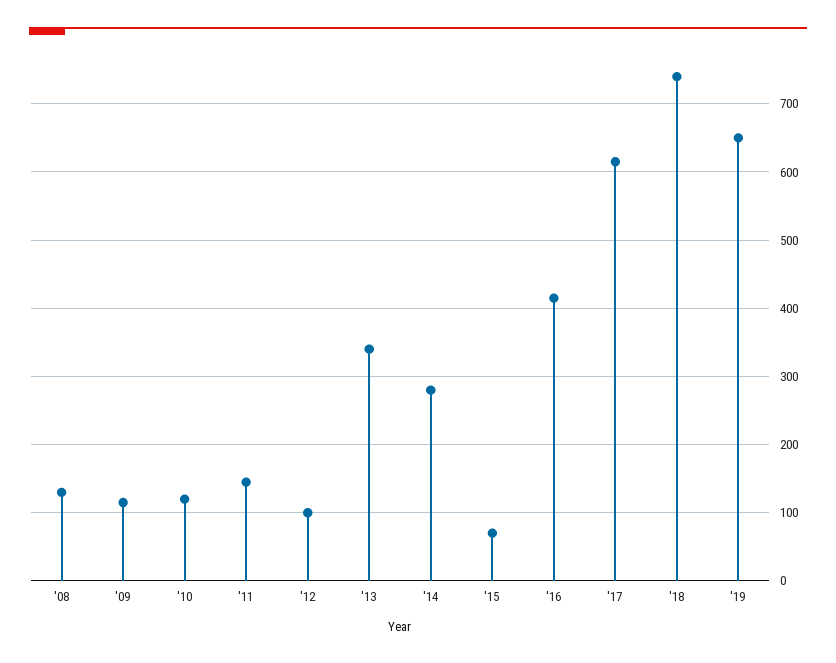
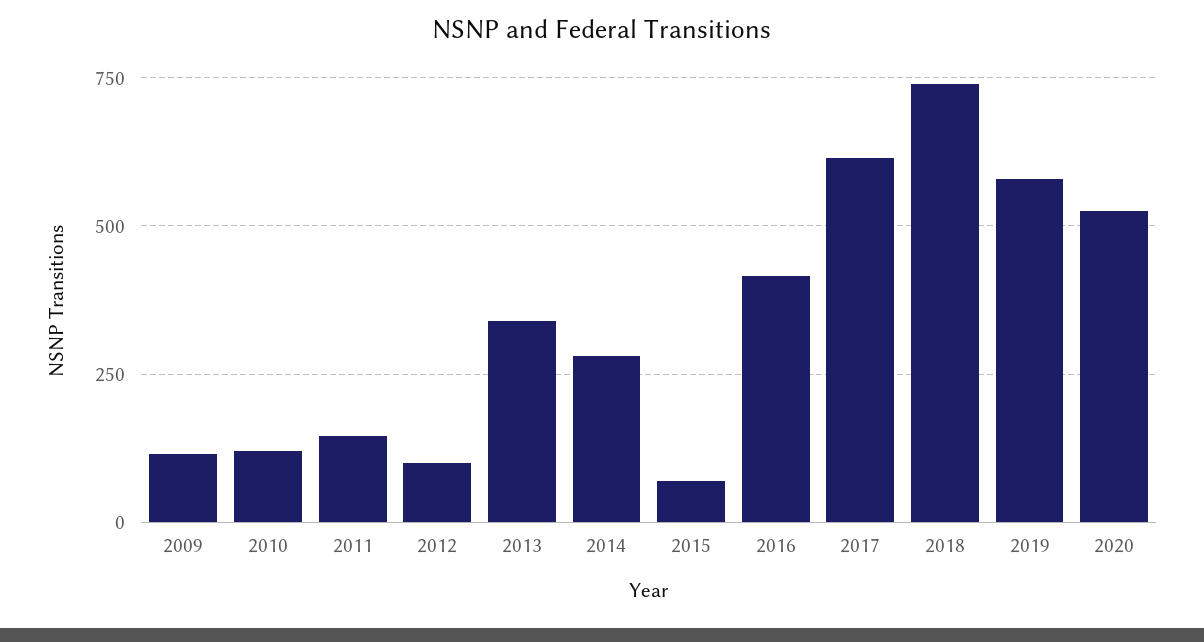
'08: 130 -> none
'19: 650 -> 575
2020: none -> 525

